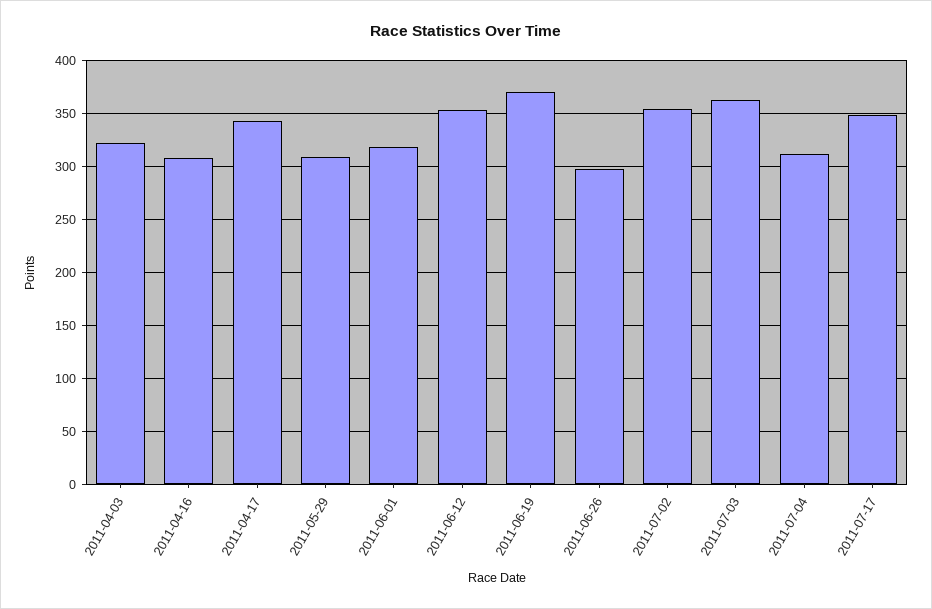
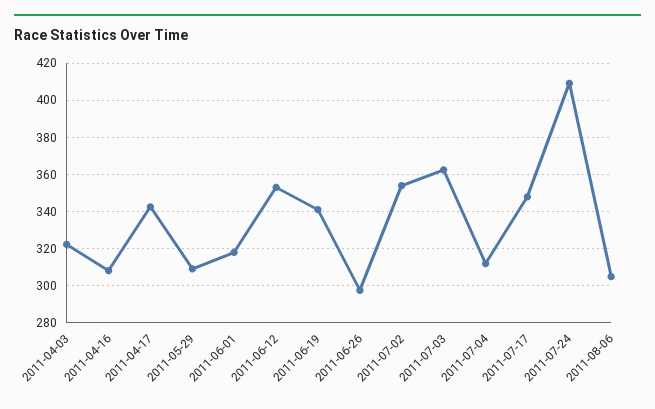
2011-06-19: 370 -> 340
2011-07-24: none -> 410
2011-08-06: none -> 305

